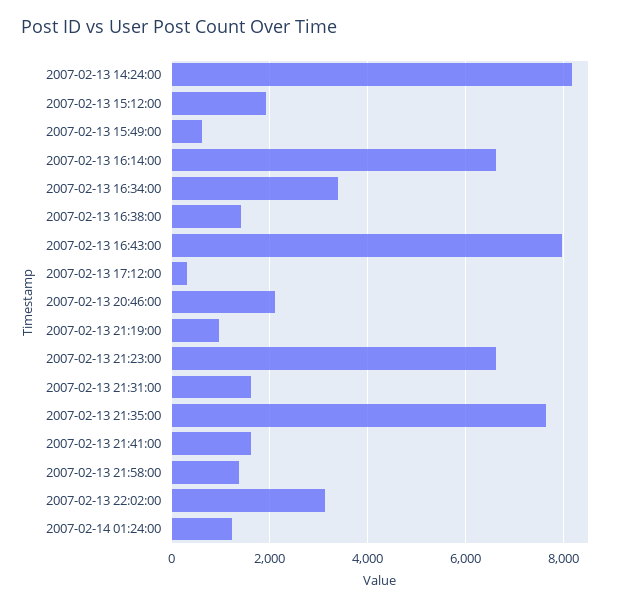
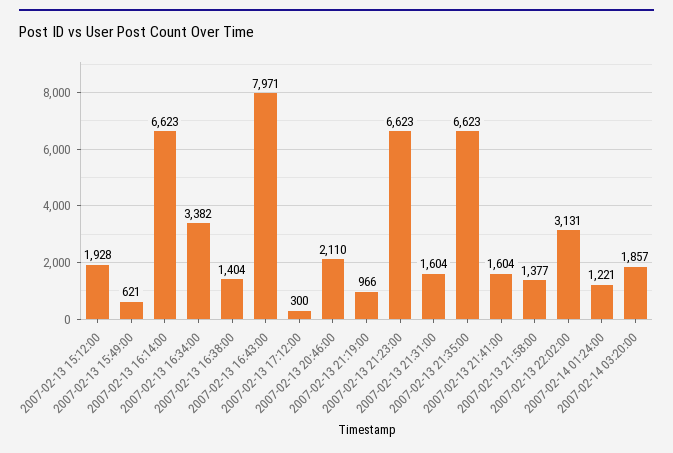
2007-02-13 14:24:00: 8200 -> none
2007-02-13 21:35:00: 7600 -> 6623
2007-02-14 03:20:00: none -> 1857

